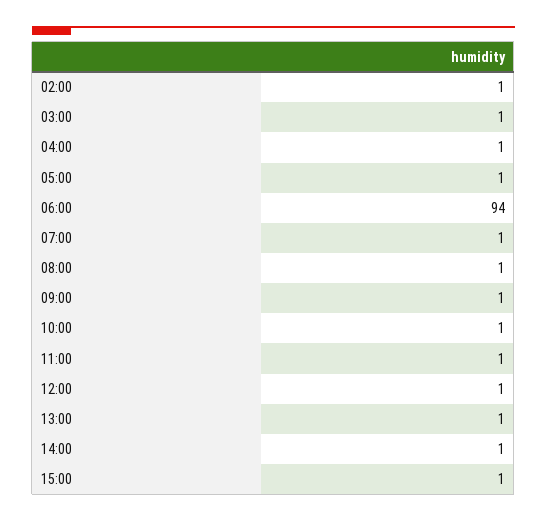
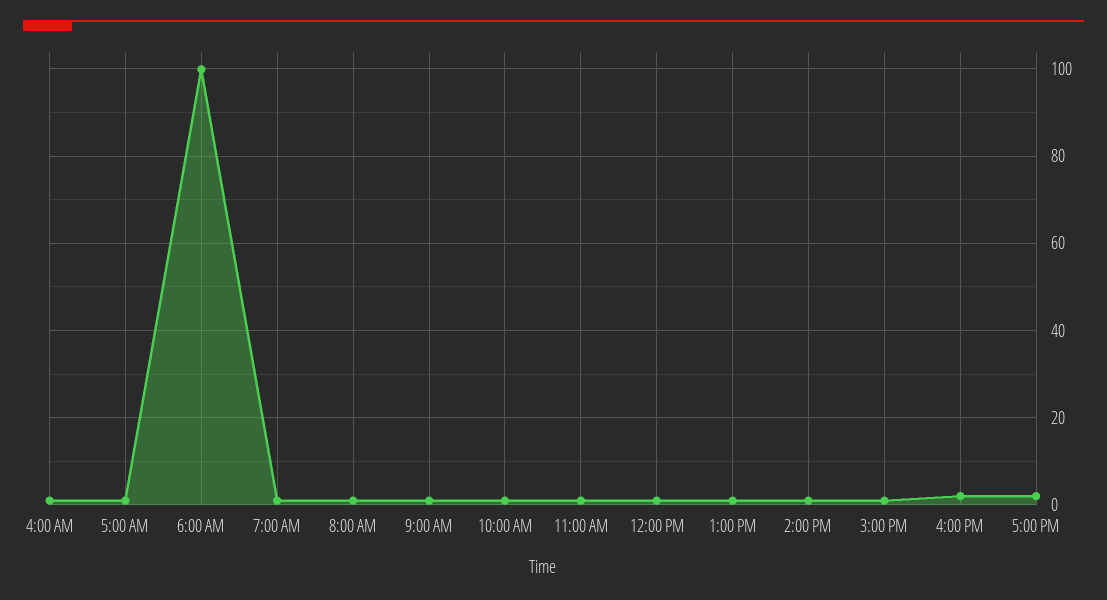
02:00: 1 -> none
03:00: 1 -> none
06:00: 94 -> 100
4:00 PM: none -> 2
5:00 PM: none -> 2

